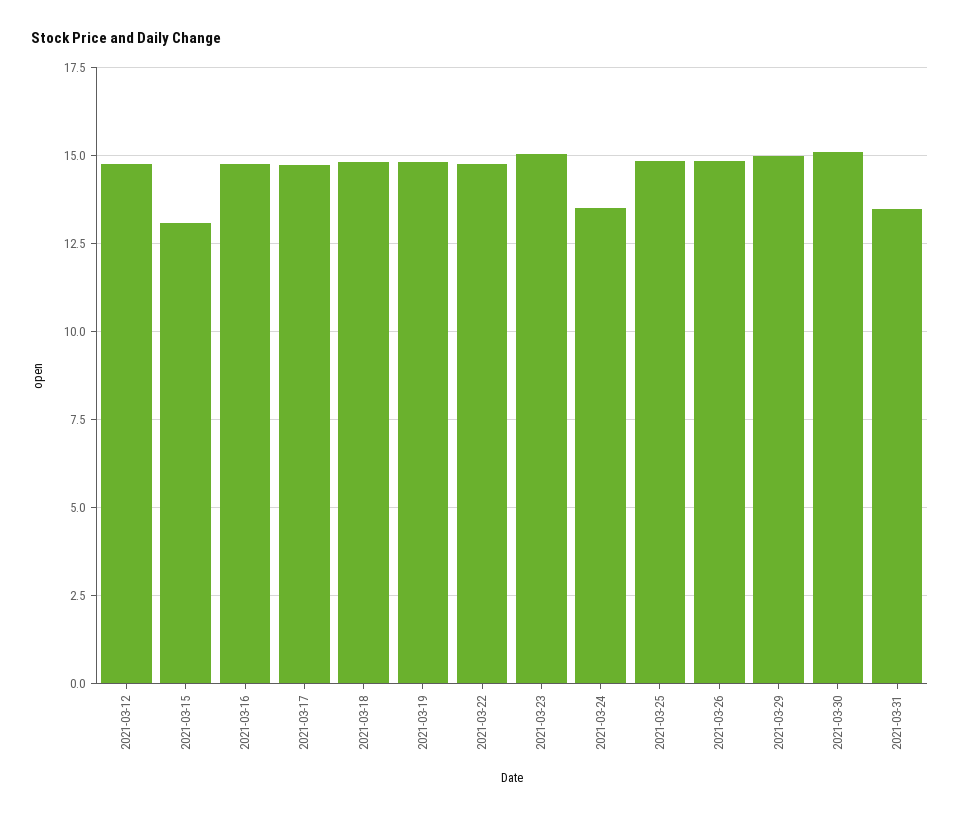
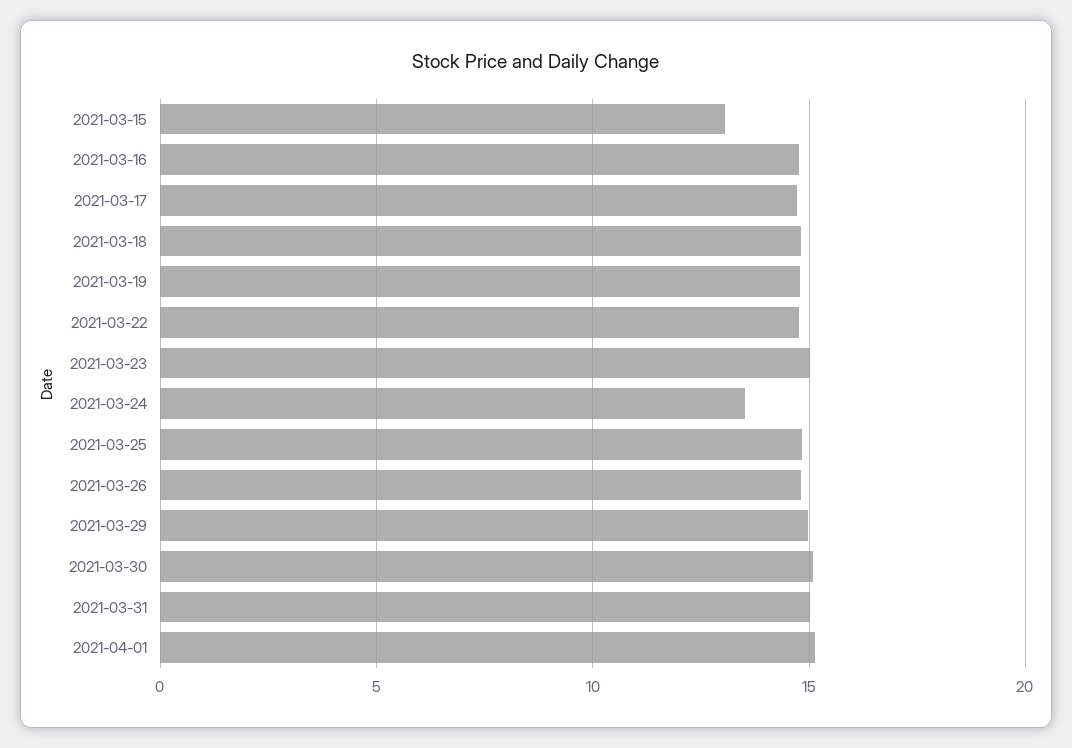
2021-03-12: 14.75 -> none
2021-03-31: 13.5 -> 15
2021-04-01: none -> 15

